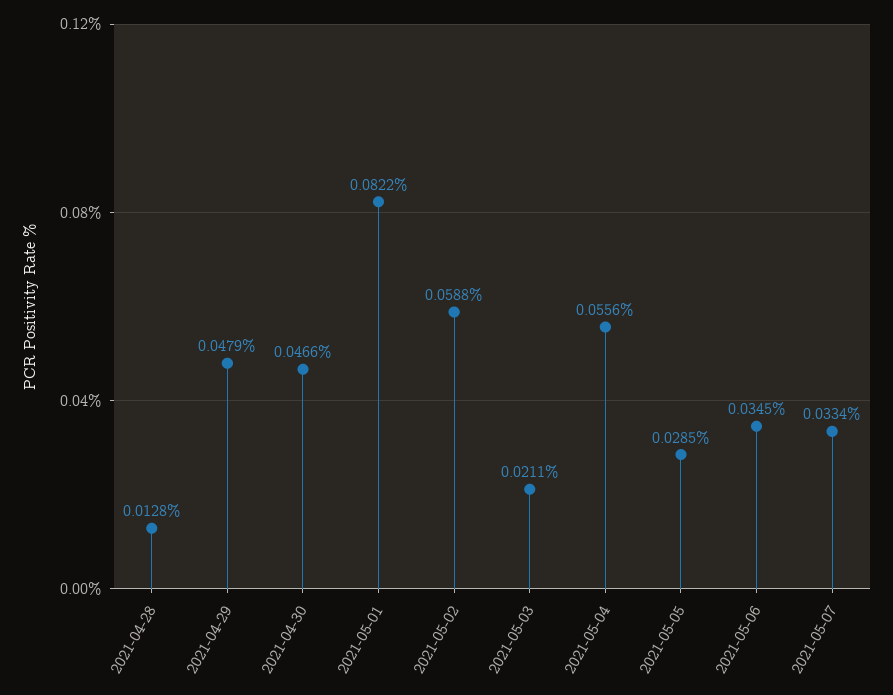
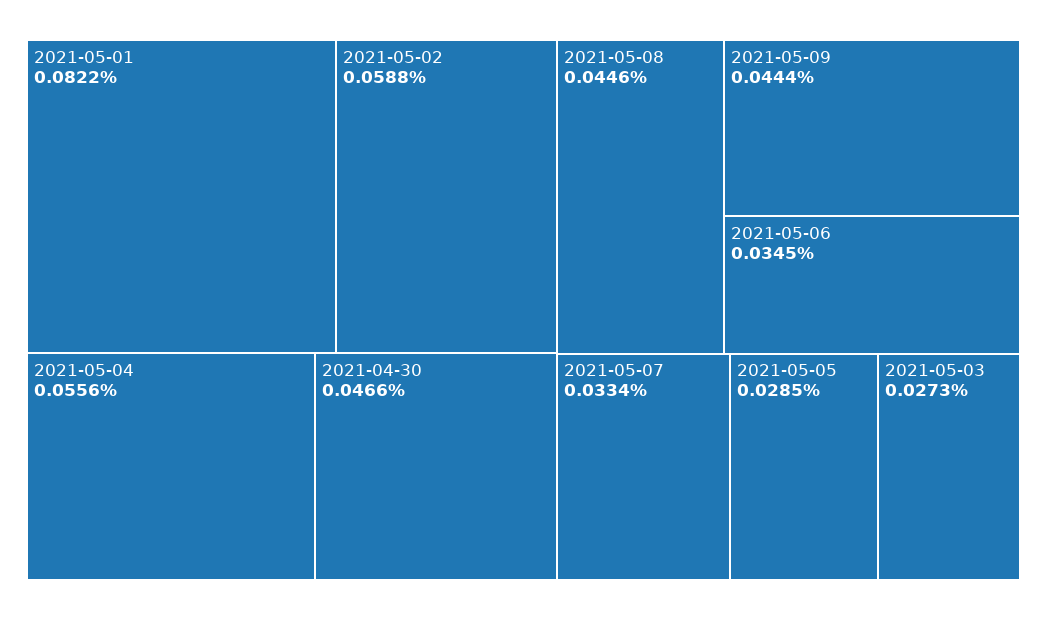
2021-04-28: 0.0128 -> none
2021-04-29: 0.0479 -> none
2021-05-03: 0.0211 -> 0.0273
2021-05-08: none -> 0.0446
2021-05-09: none -> 0.0444

